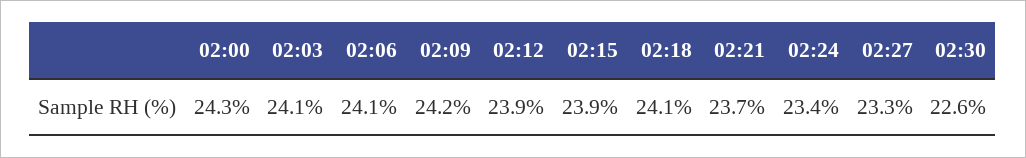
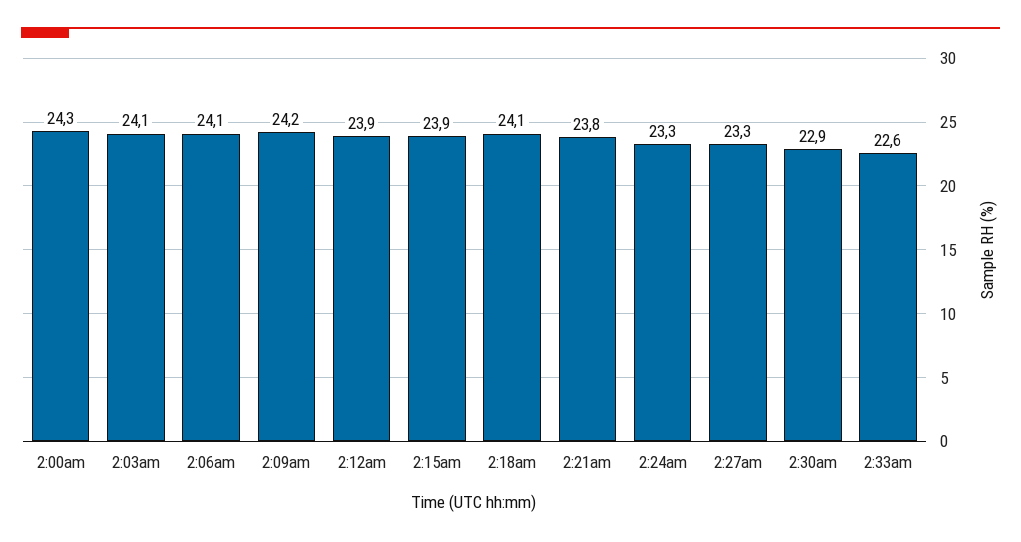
02:21: 23.7 -> 23.8
02:24: 23.4 -> 23.3
02:30: 22.6 -> 22.9
2:33am: none -> 22.6

